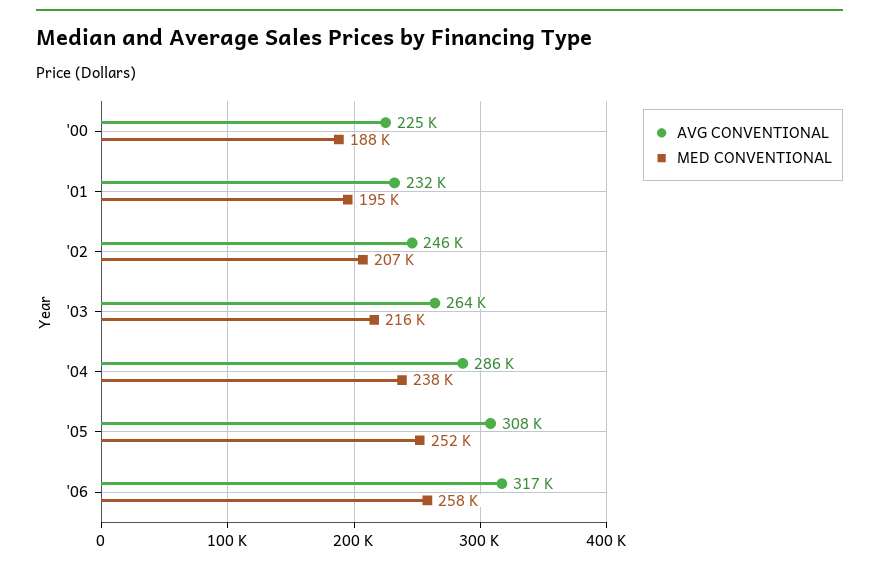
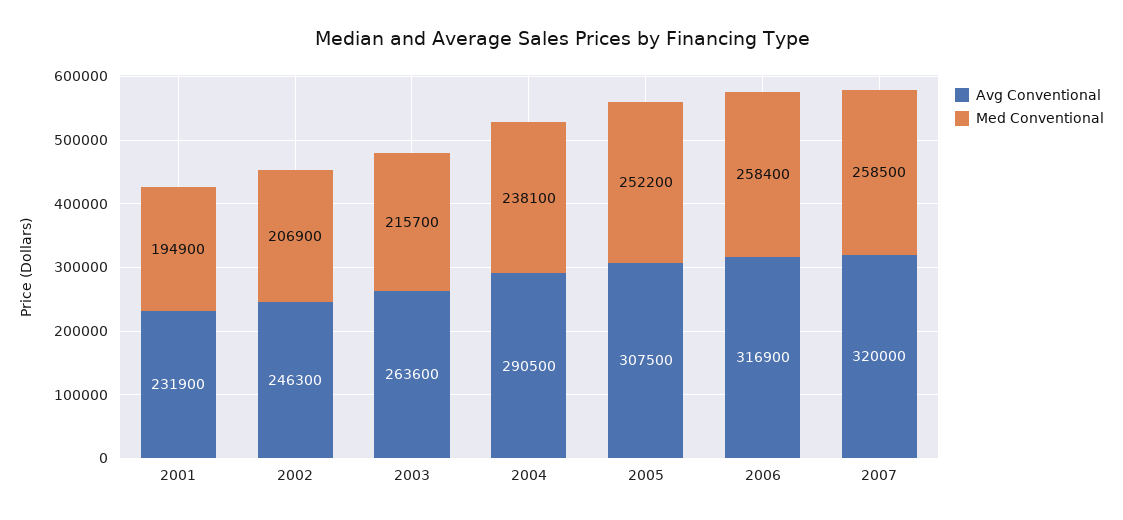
AVG CONVENTIONAL, '00: 225000 -> none
MED CONVENTIONAL, '00: 188000 -> none
AVG CONVENTIONAL, '04: 286000 -> 290500
AVG CONVENTIONAL, 2007: none -> 320000
MED CONVENTIONAL, 2007: none -> 258500

